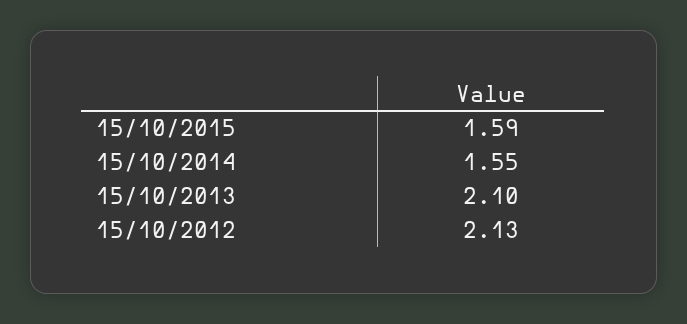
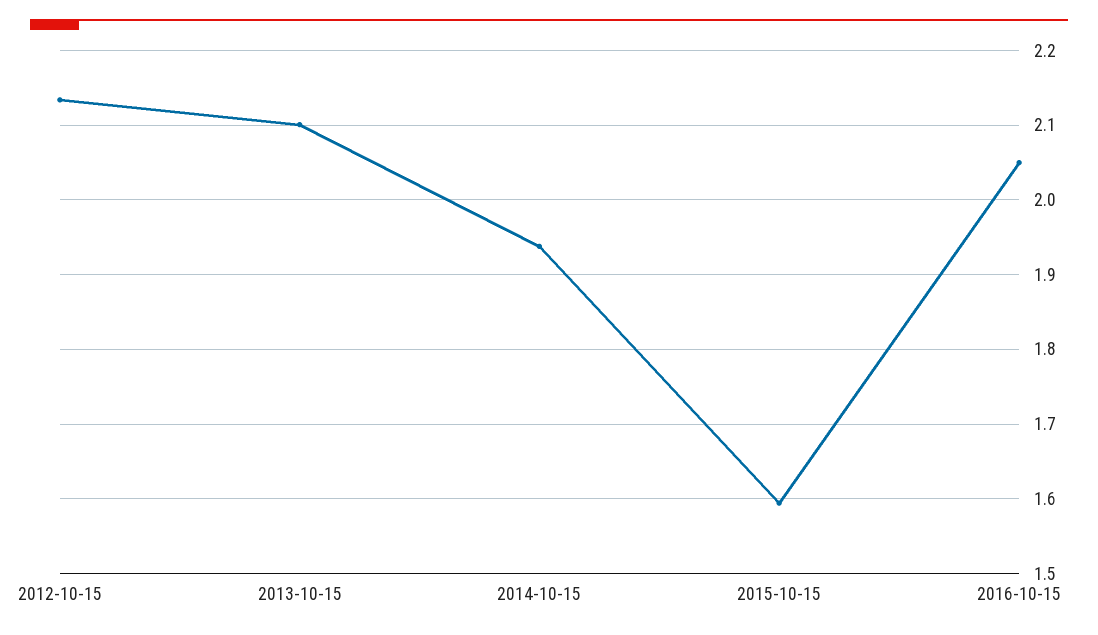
15/10/2014: 1.55 -> 1.94
2016-10-15: none -> 2.05

